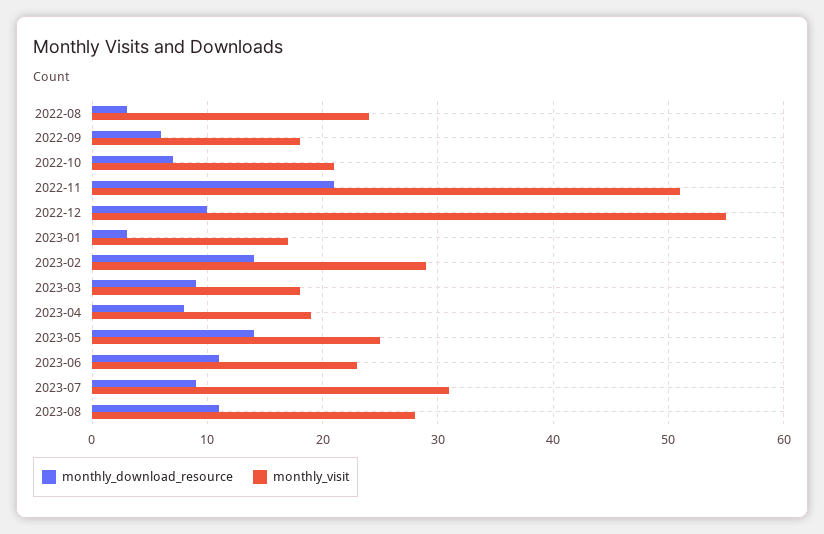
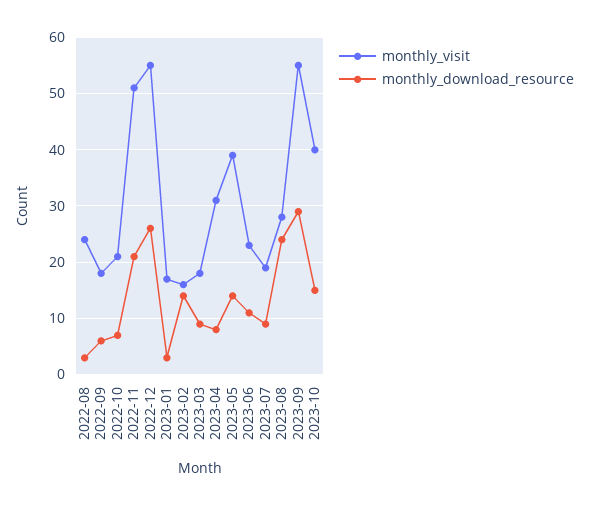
monthly_download_resource, 2022-12: 10 -> 25
monthly_visit, 2023-02: 29 -> 15
monthly_visit, 2023-04: 19 -> 30
monthly_visit, 2023-05: 25 -> 40
monthly_visit, 2023-07: 31 -> 20
monthly_download_resource, 2023-08: 11 -> 25
monthly_visit, 2023-09: none -> 55
monthly_download_resource, 2023-09: none -> 30
monthly_visit, 2023-10: none -> 40
monthly_download_resource, 2023-10: none -> 15

